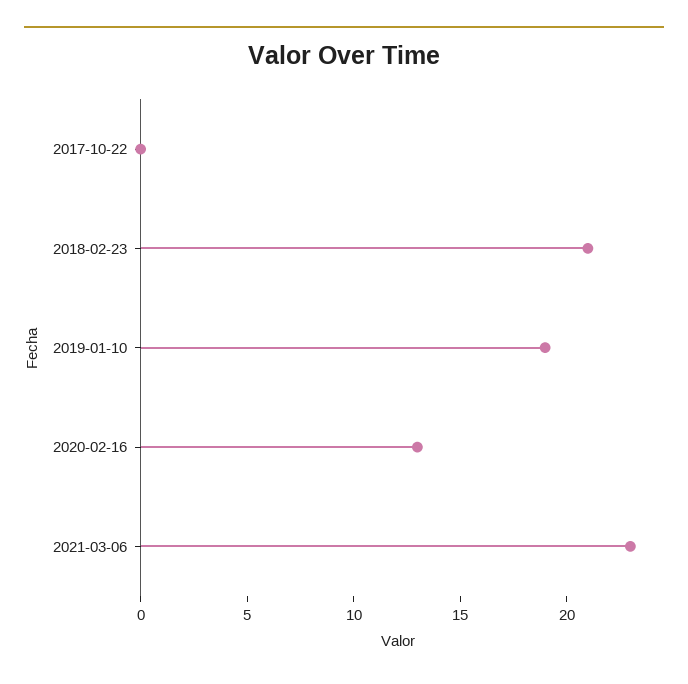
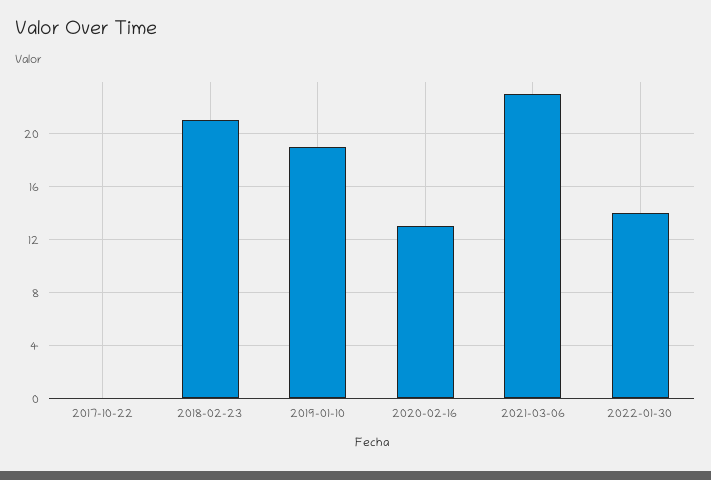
2022-01-30: none -> 14

